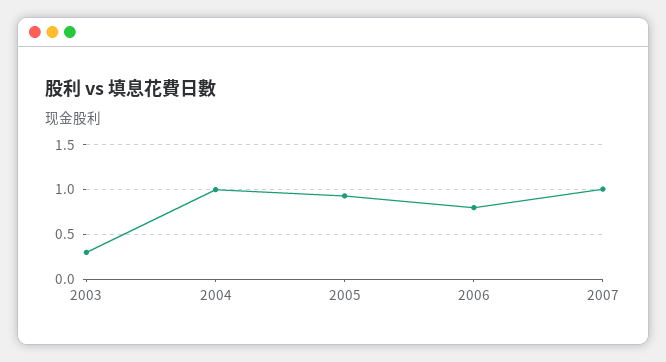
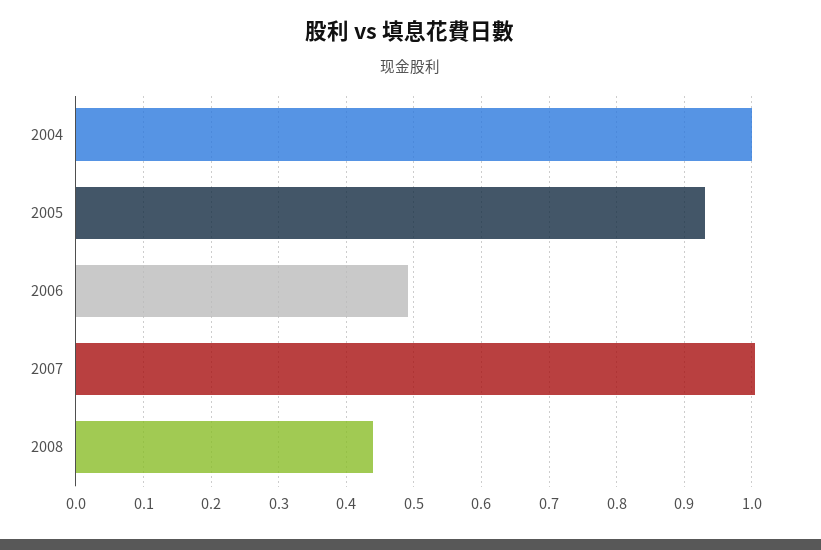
2003: 0.3 -> none
2006: 0.8 -> 0.49
2008: none -> 0.44

